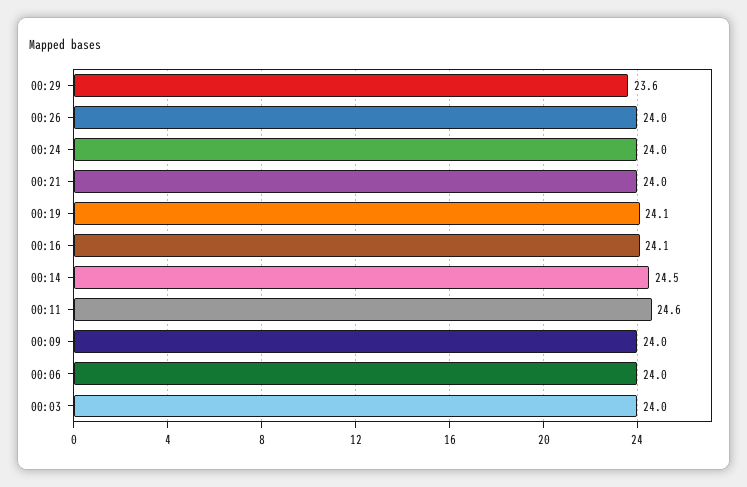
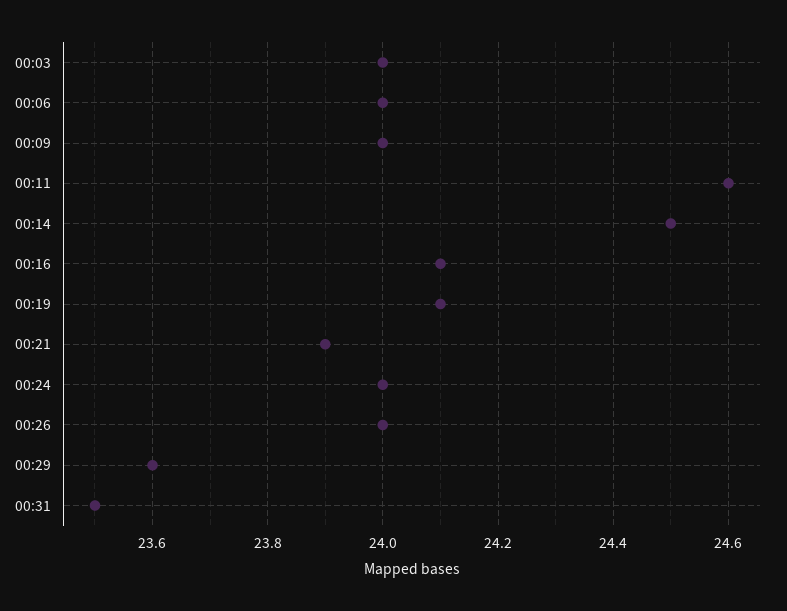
00:21: 24 -> 23.9
00:31: none -> 23.5

